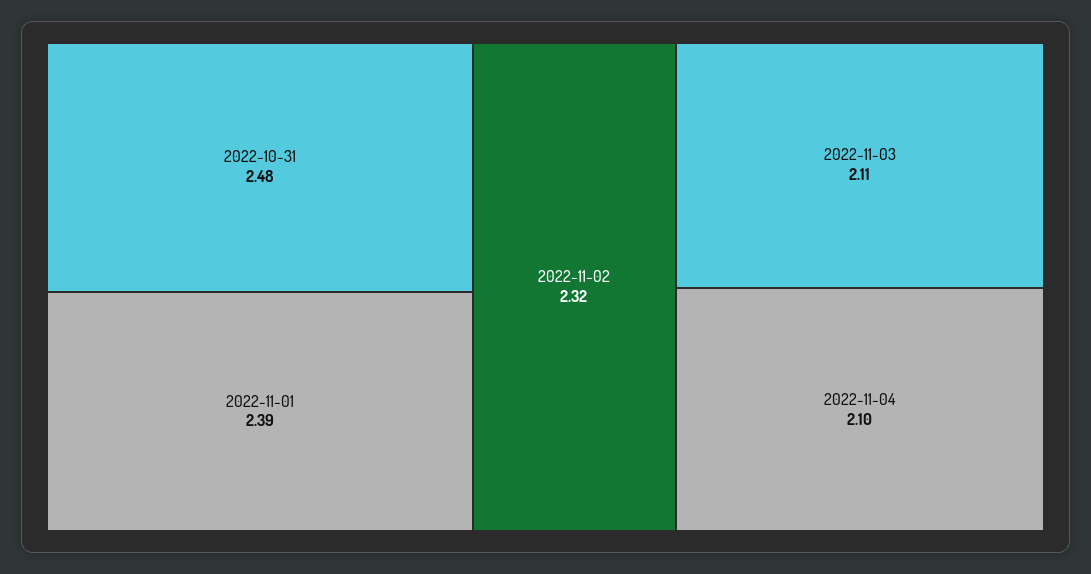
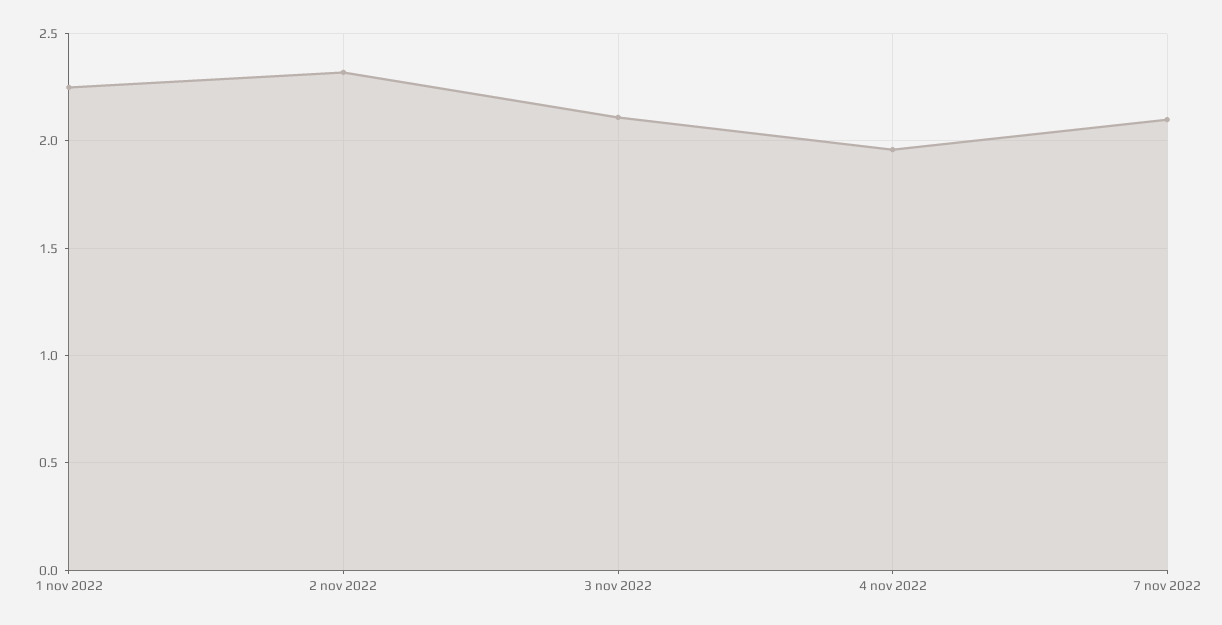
2022-10-31: 2.48 -> none
2022-11-01: 2.39 -> 2.25
2022-11-04: 2.1 -> 1.95
7 nov 2022: none -> 2.1

